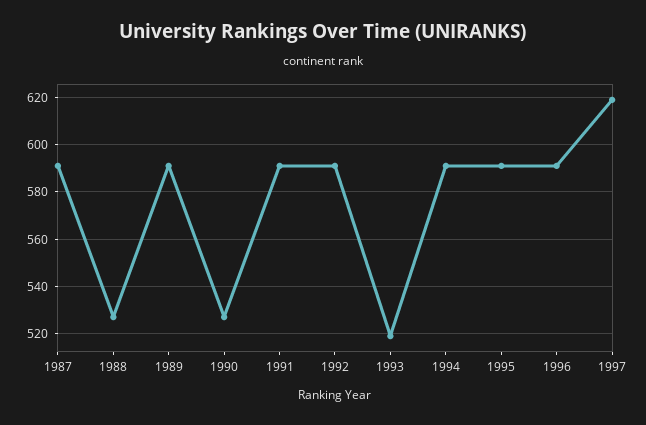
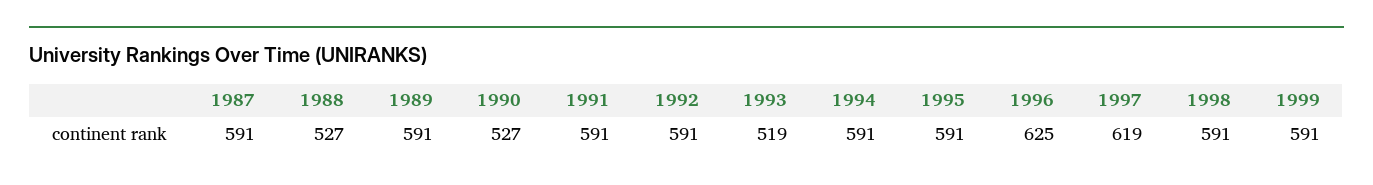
1996: 590 -> 625
1998: none -> 591
1999: none -> 591

